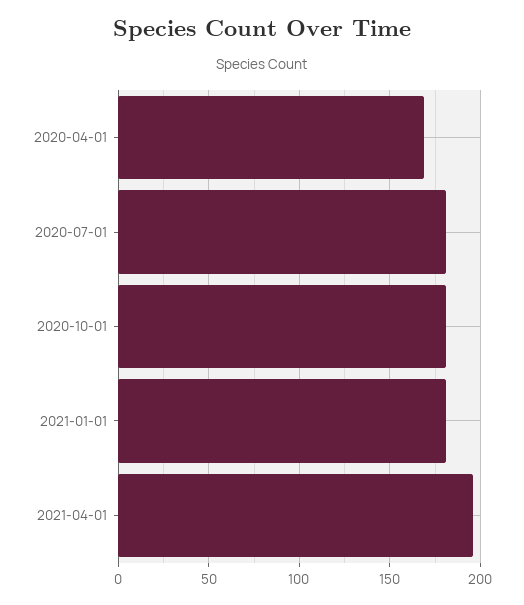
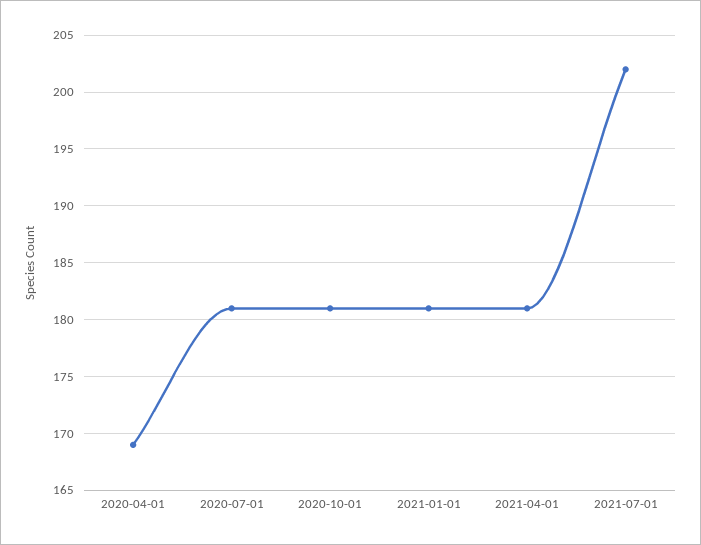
2021-04-01: 195 -> 181
2021-07-01: none -> 202

